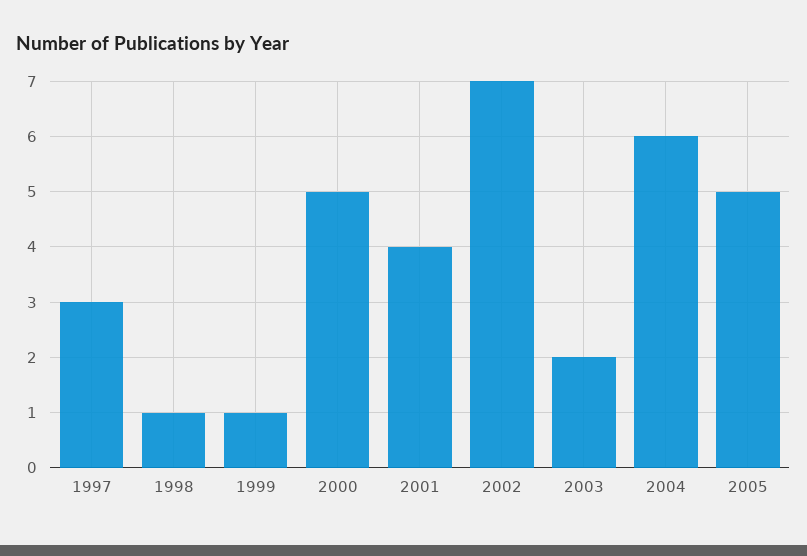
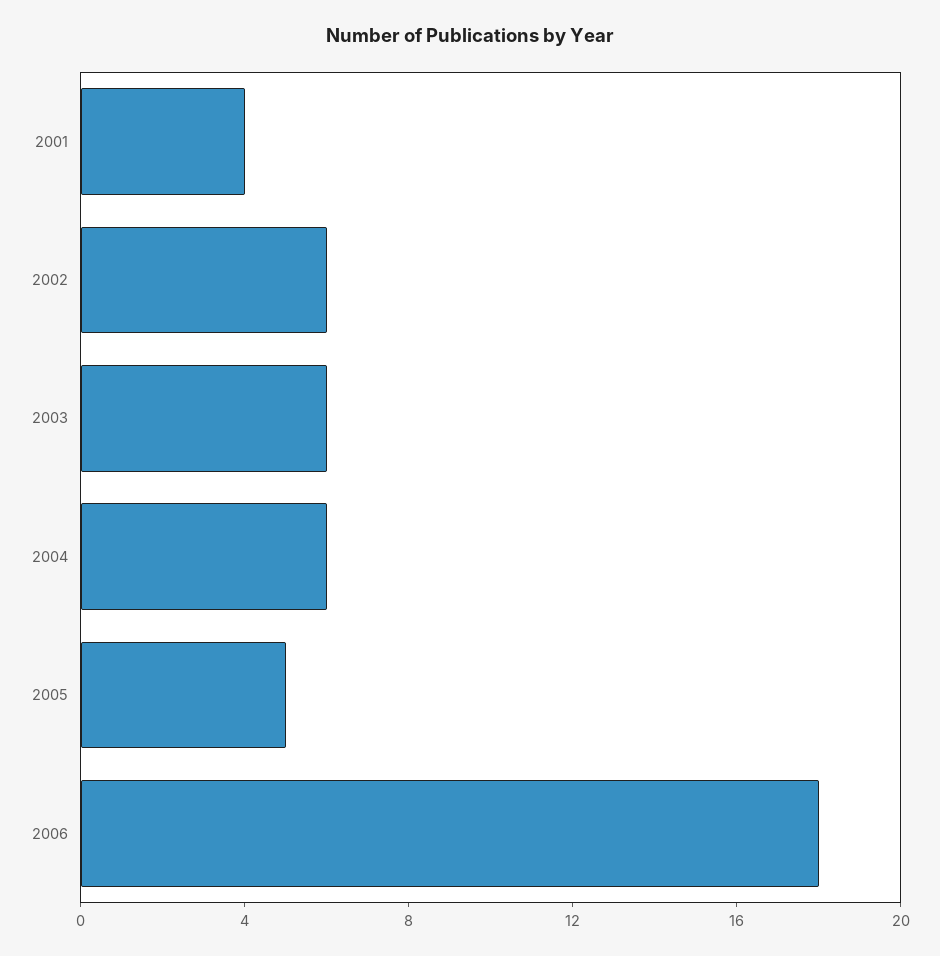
1997: 3 -> none
1998: 1 -> none
1999: 1 -> none
2000: 5 -> none
2002: 7 -> 6
2003: 2 -> 6
2006: none -> 18

